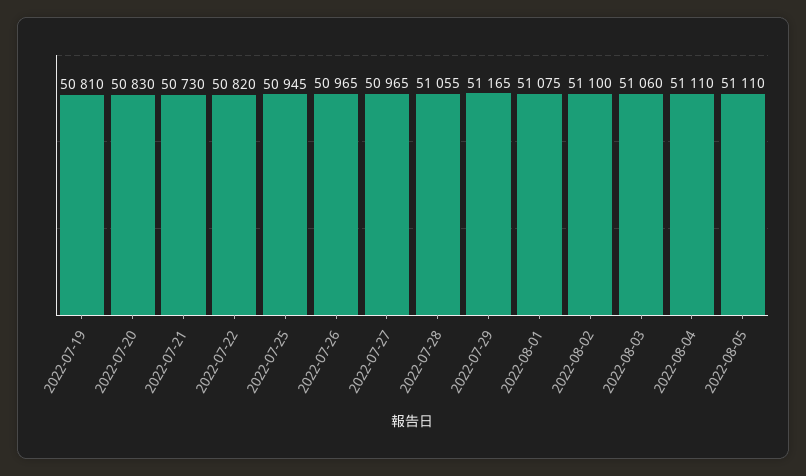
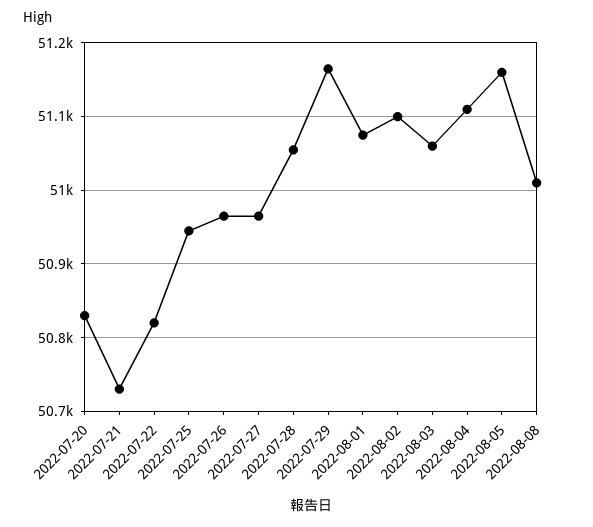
2022-07-19: 50810 -> none
2022-08-05: 51110 -> 51160
2022-08-08: none -> 51010

